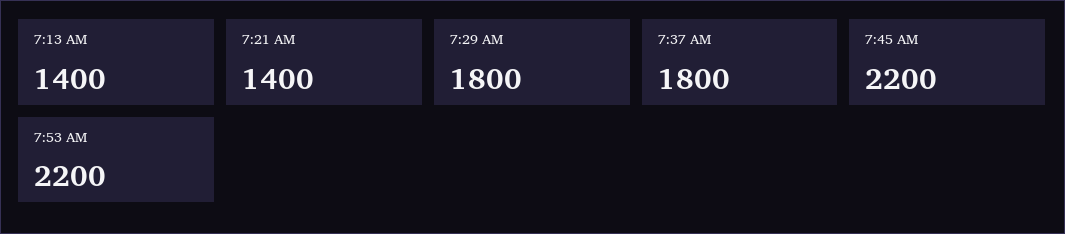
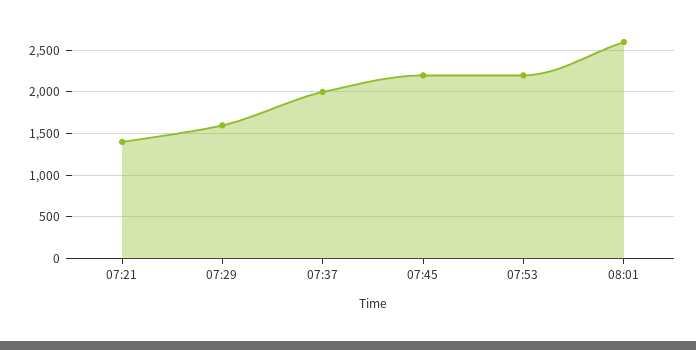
7:13 AM: 1400 -> none
7:29 AM: 1800 -> 1600
7:37 AM: 1800 -> 2000
08:01: none -> 2600

